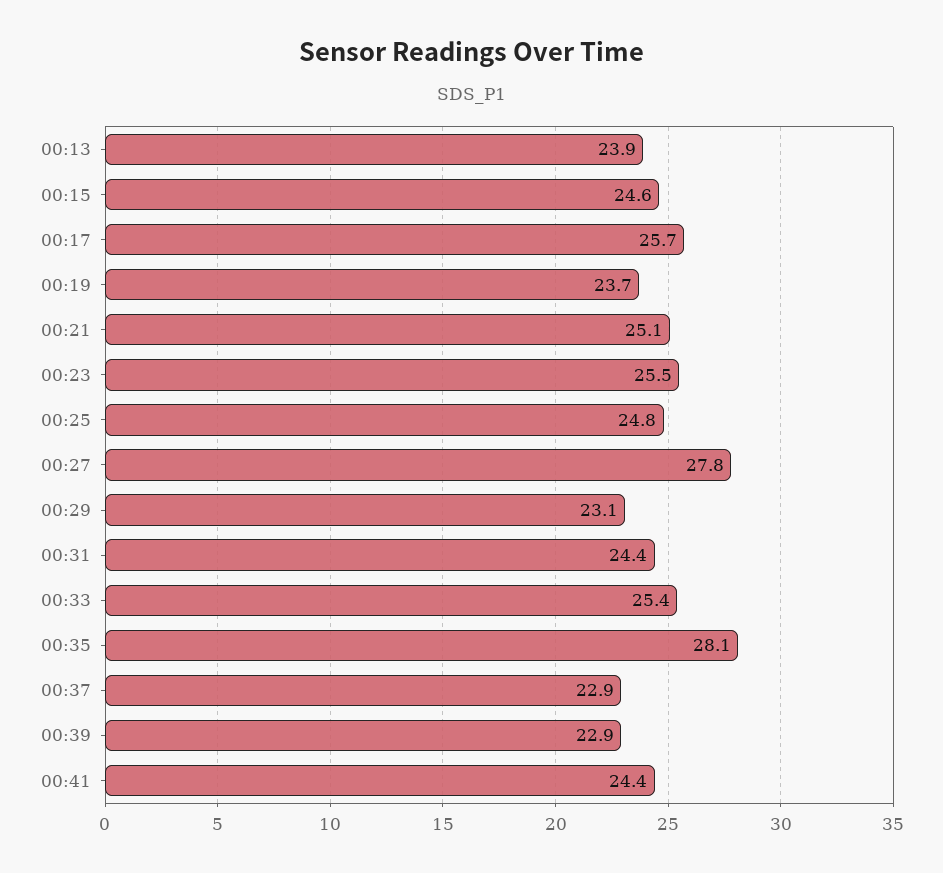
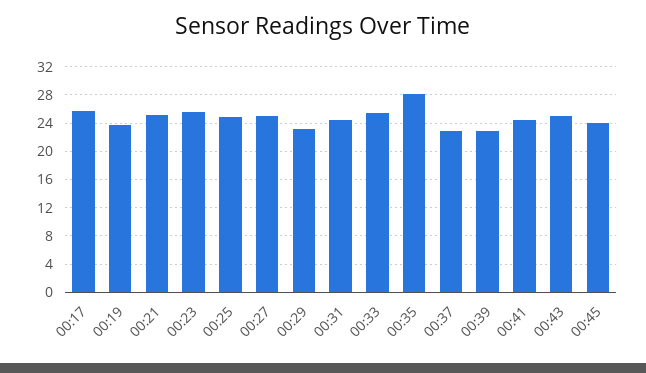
00:13: 23.9 -> none
00:15: 24.6 -> none
00:27: 27.8 -> 25
00:43: none -> 25
00:45: none -> 24

